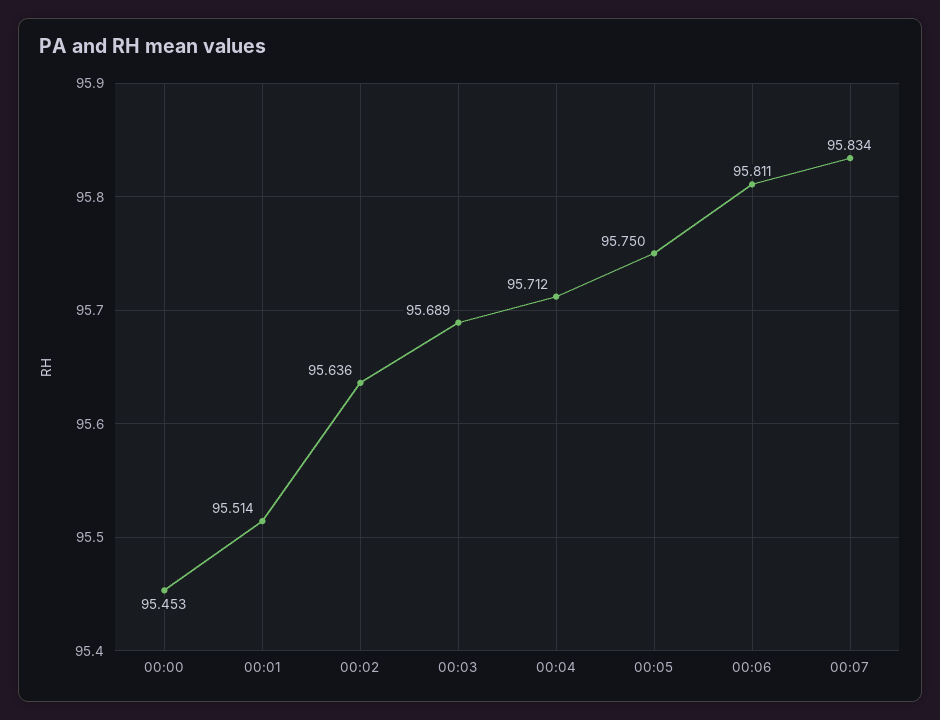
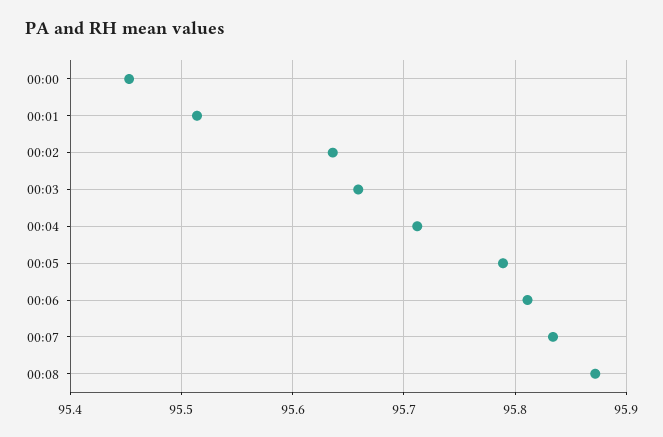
00:03: 95.689 -> 95.66
00:05: 95.75 -> 95.79
00:08: none -> 95.87

